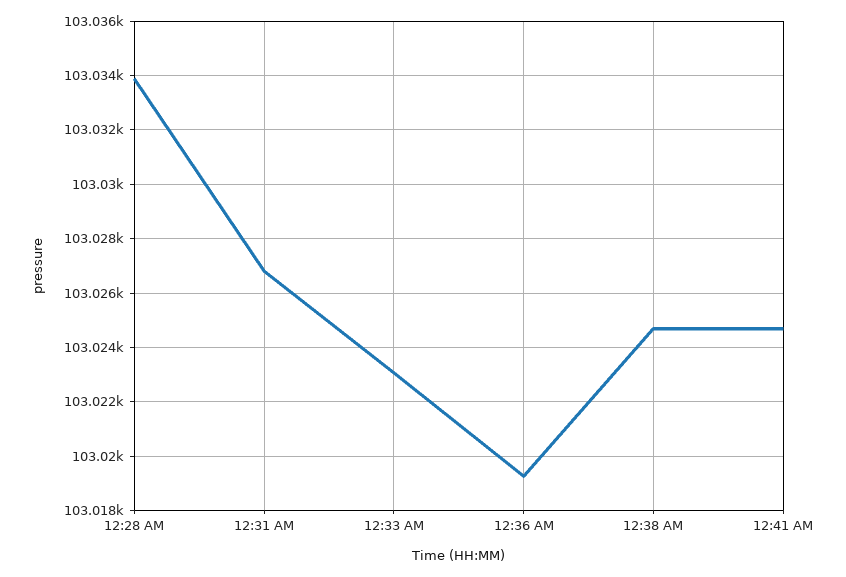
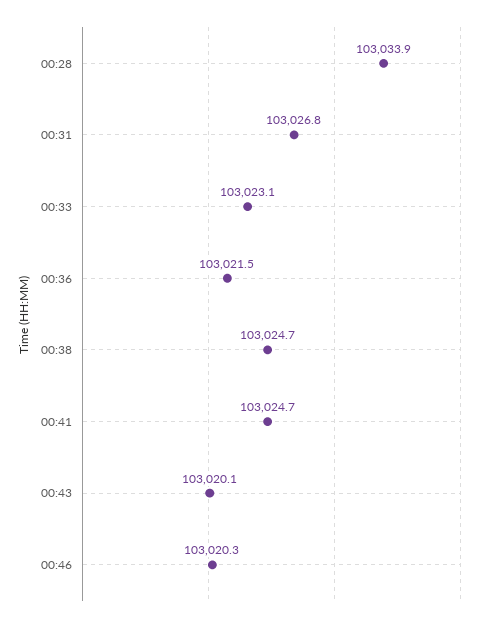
12:36 AM: 103019.25 -> 103021.5
00:43: none -> 103020.1
00:46: none -> 103020.3

